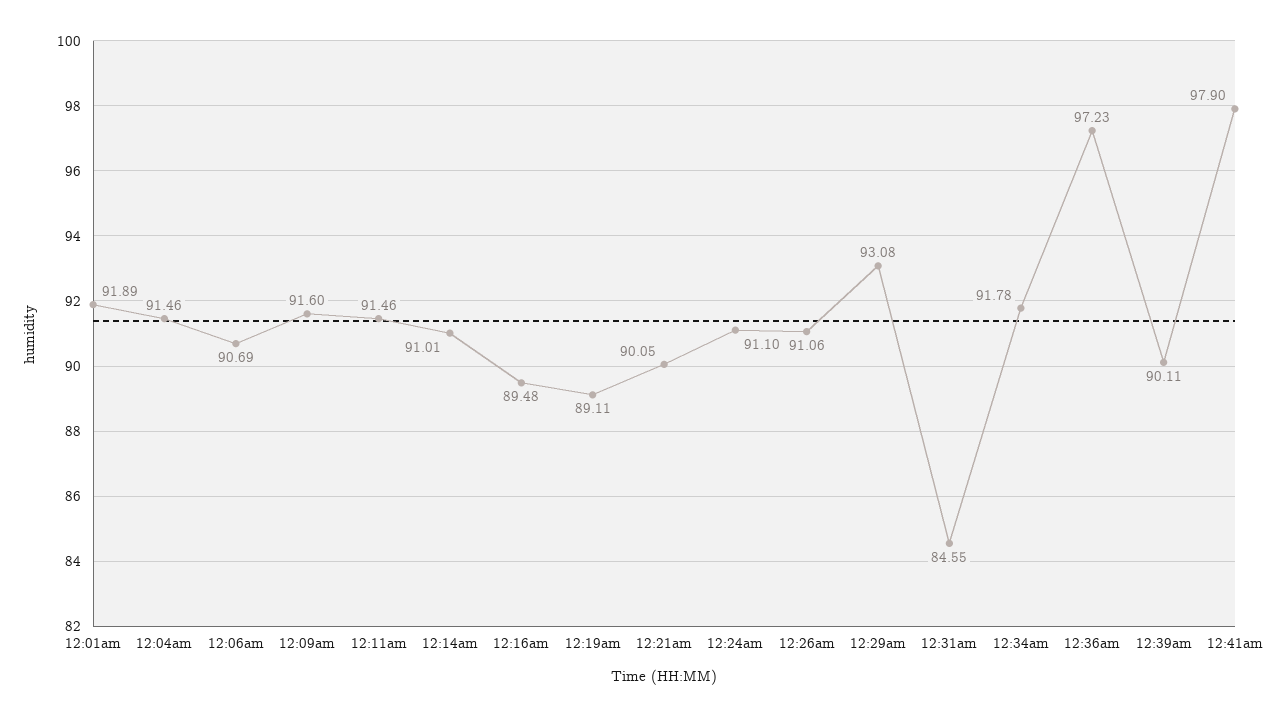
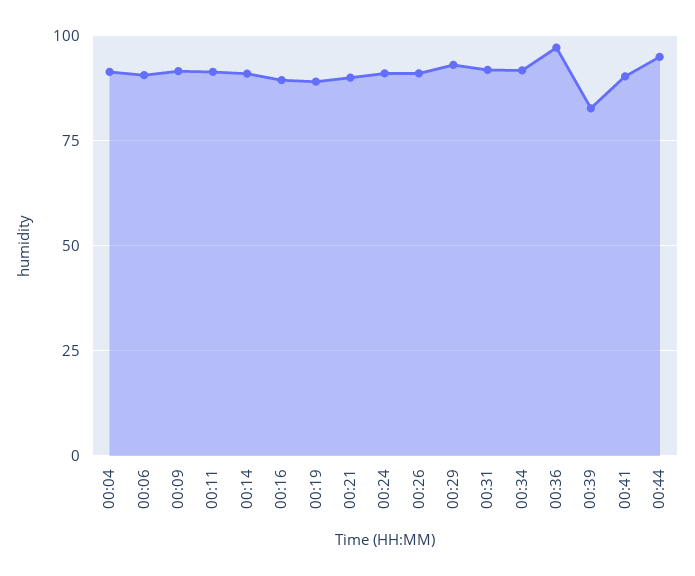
12:01am: 91.89 -> none
12:31am: 84.55 -> 92.5
12:39am: 90.11 -> 82.5
12:41am: 97.9 -> 90
00:44: none -> 95

